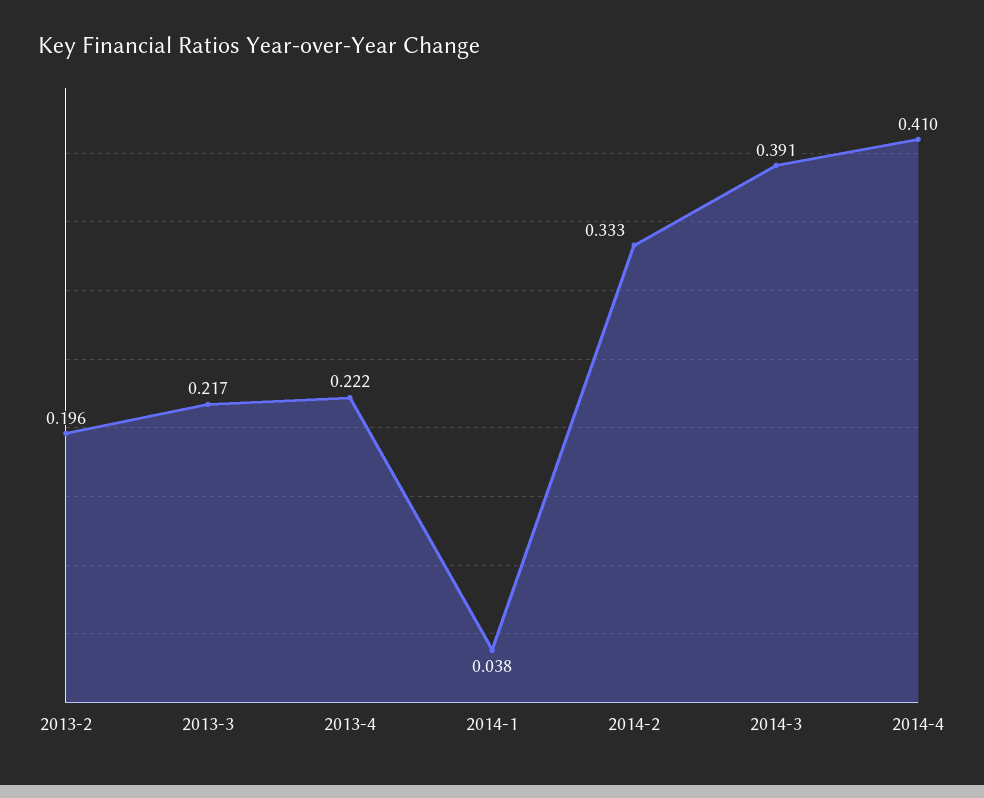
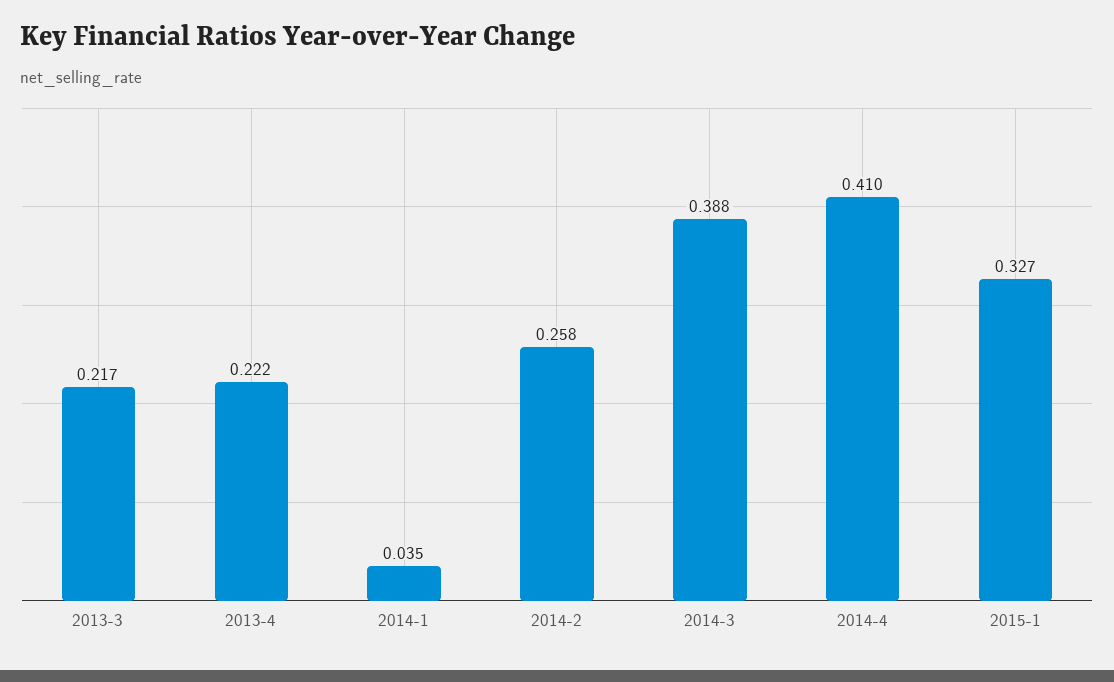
2013-2: 0.196 -> none
2014-1: 0.038 -> 0.035
2014-2: 0.333 -> 0.258
2014-3: 0.391 -> 0.388
2015-1: none -> 0.327

